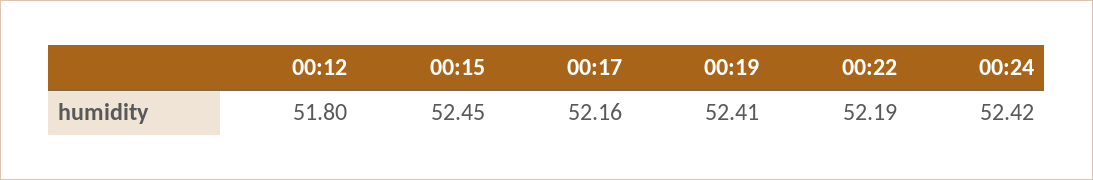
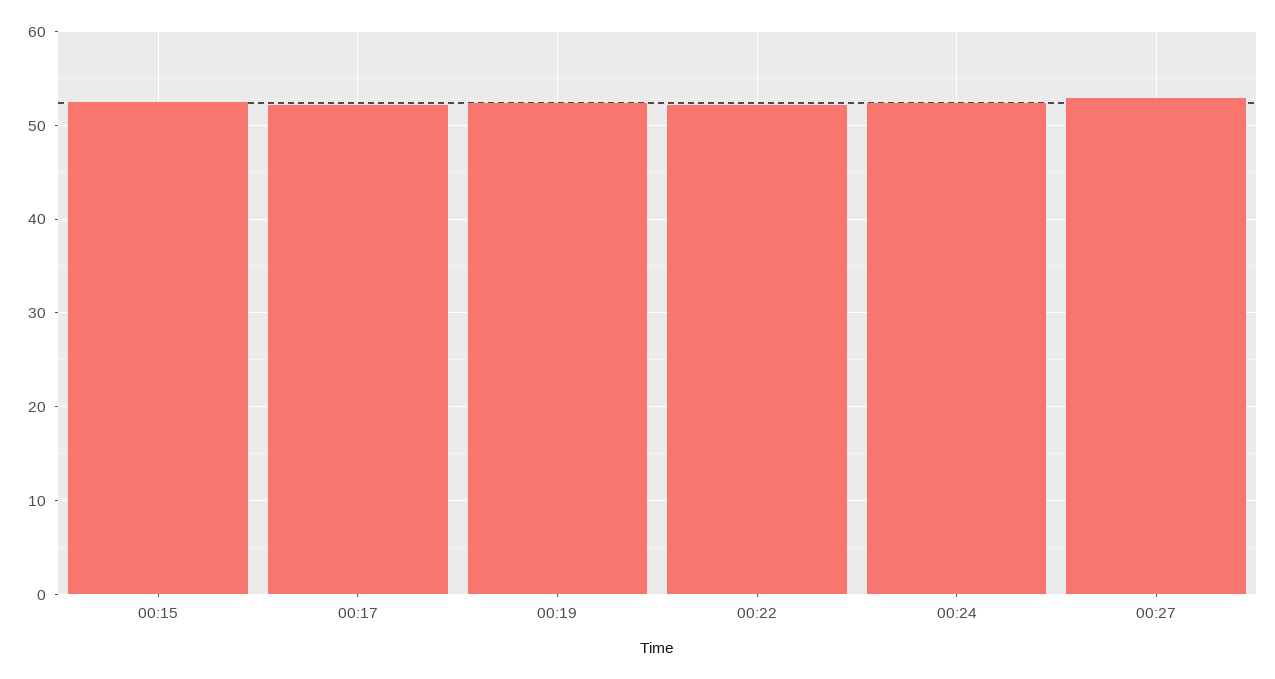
00:12: 51.8 -> none
00:27: none -> 53

